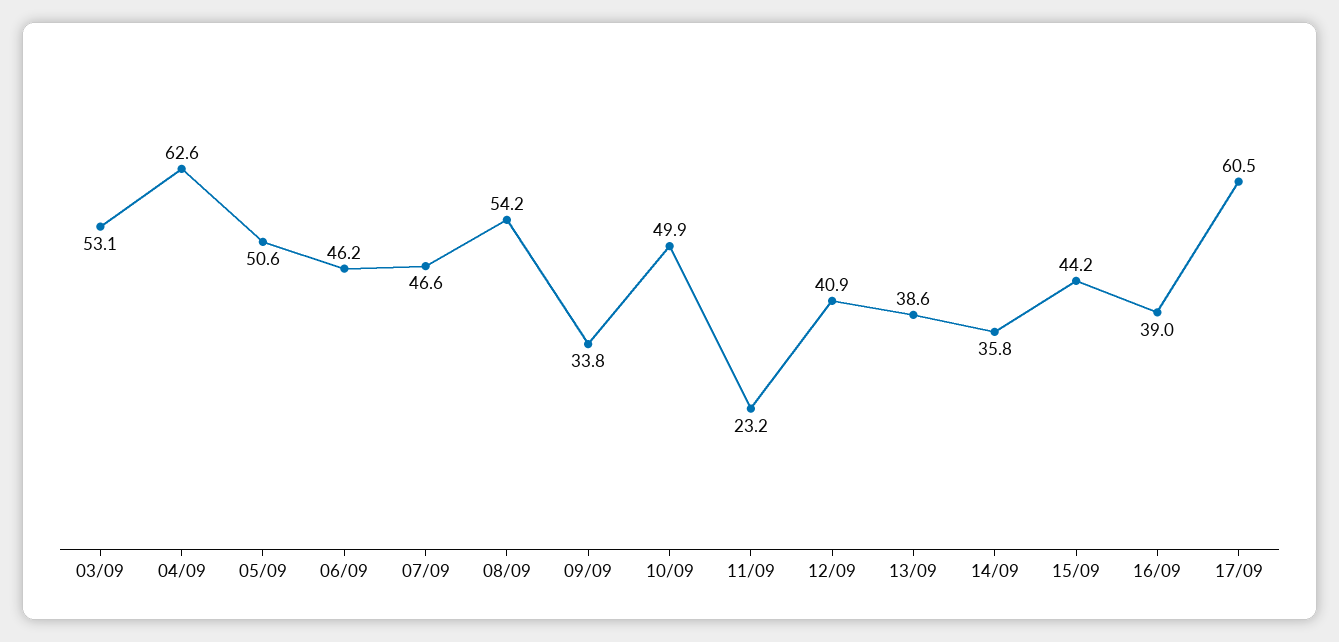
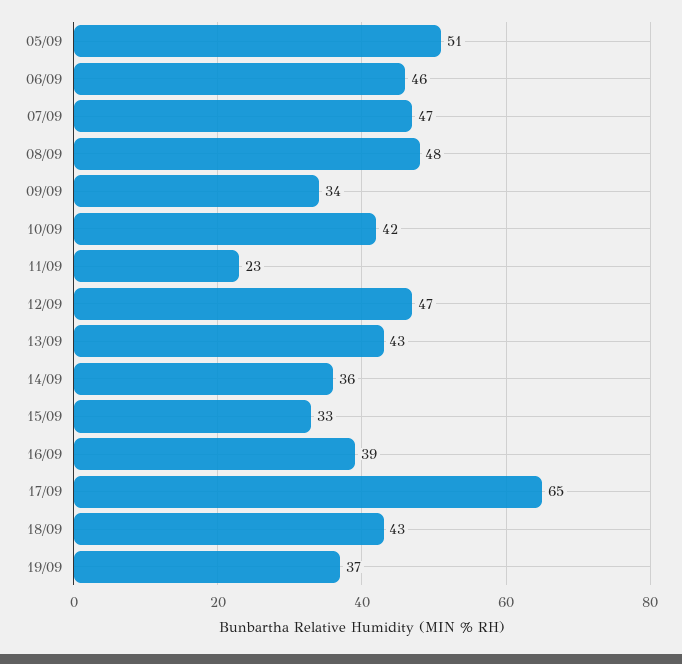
03/09: 53.1 -> none
04/09: 62.6 -> none
08/09: 54.2 -> 48
10/09: 49.9 -> 42
12/09: 40.9 -> 47
13/09: 38.6 -> 43
15/09: 44.2 -> 33
17/09: 60.5 -> 65
18/09: none -> 43
19/09: none -> 37

